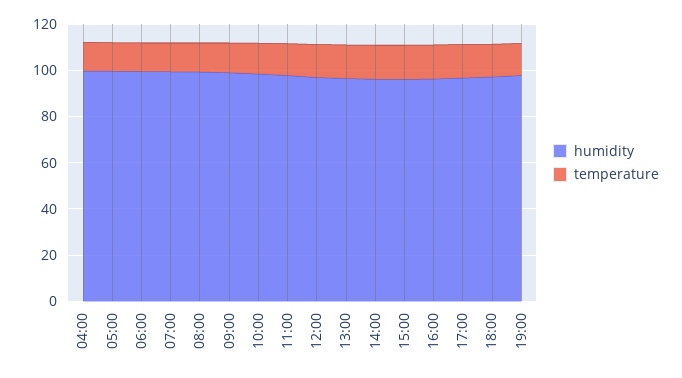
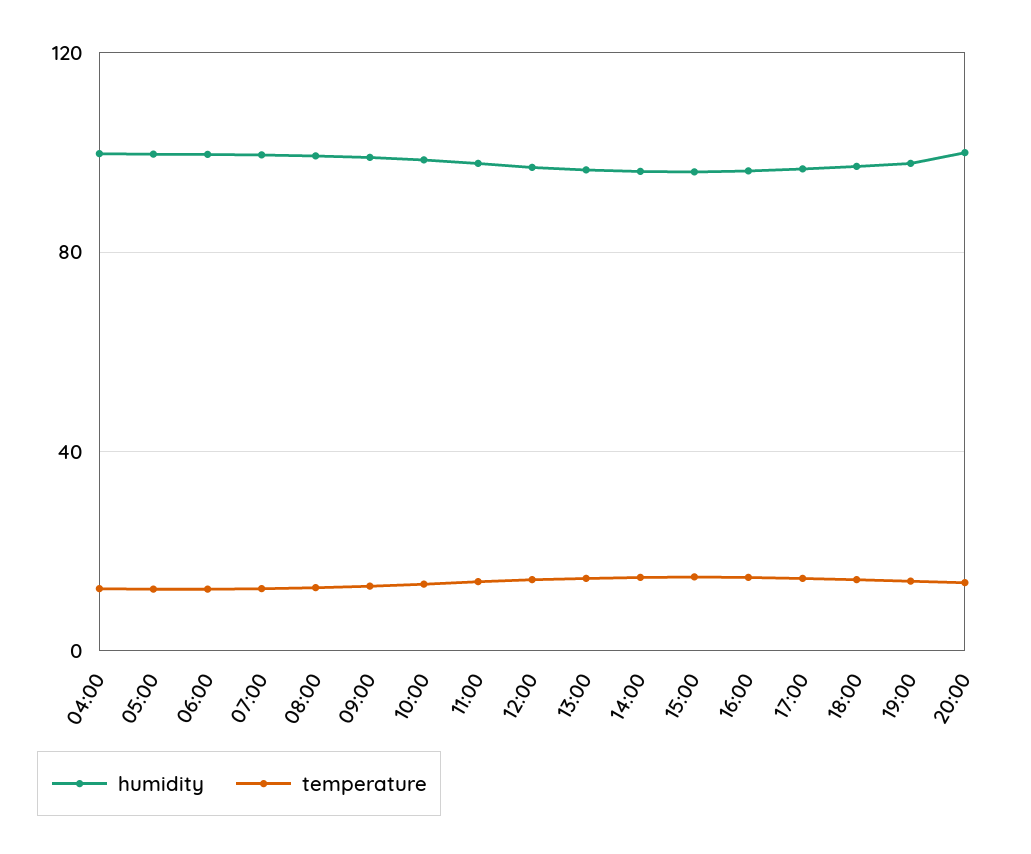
humidity, 20:00: none -> 100
temperature, 20:00: none -> 15

